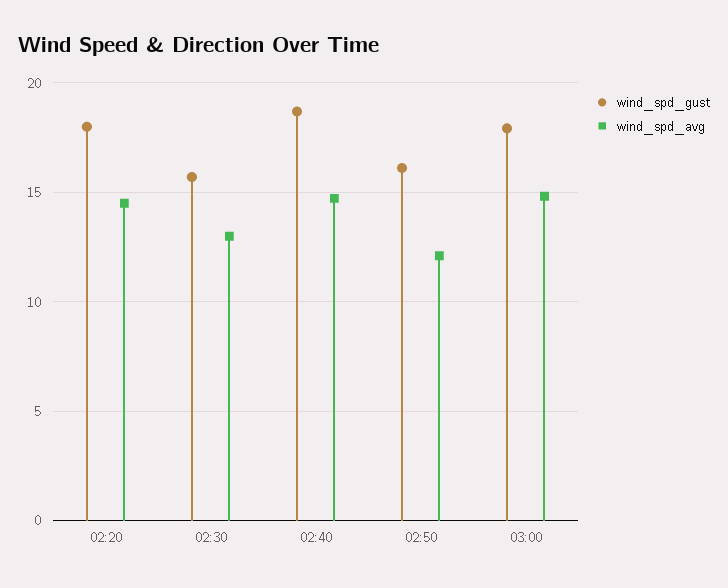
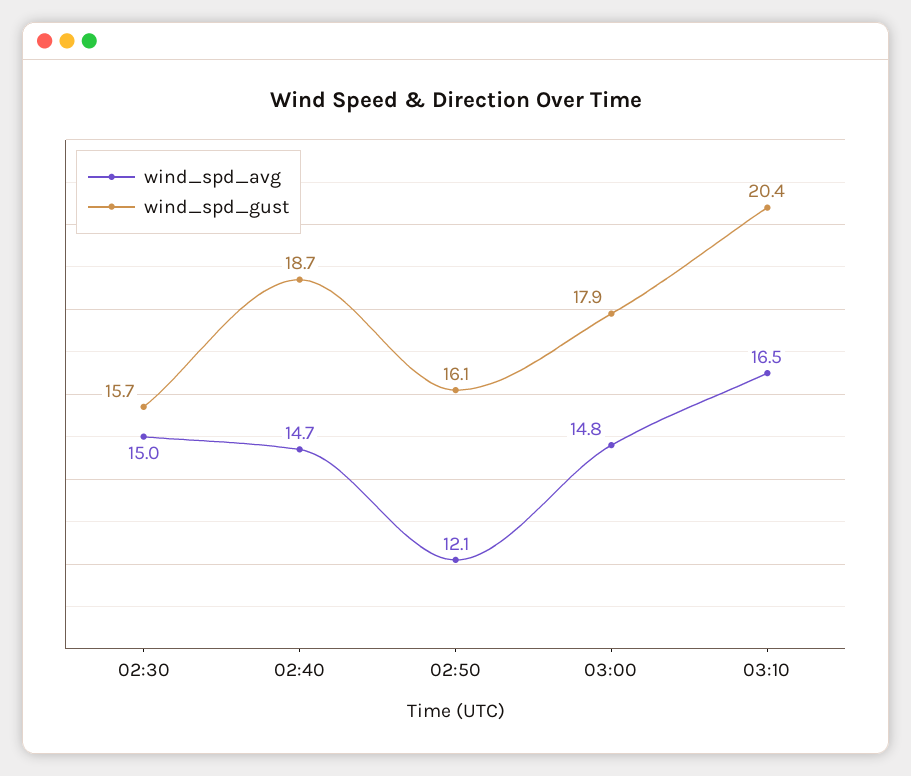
wind_spd_gust, 02:20: 18 -> none
wind_spd_avg, 02:20: 14.5 -> none
wind_spd_avg, 02:30: 13 -> 15
wind_spd_avg, 03:10: none -> 16.5
wind_spd_gust, 03:10: none -> 20.4

